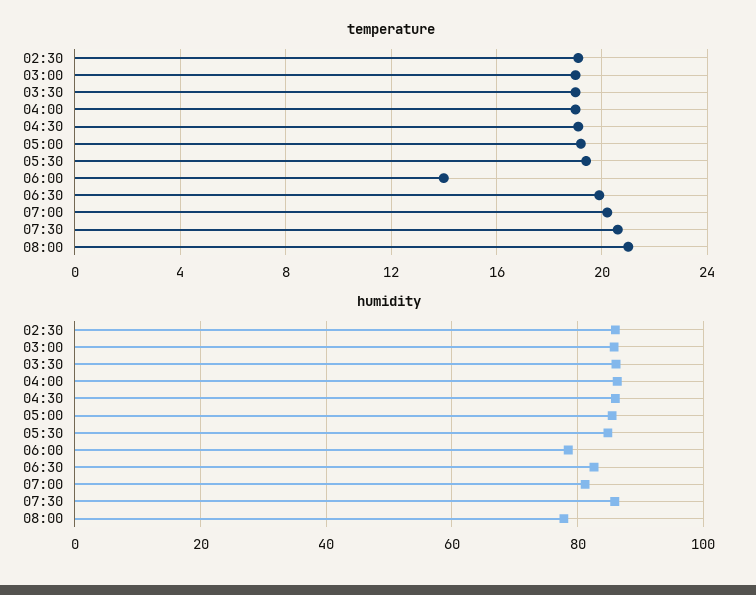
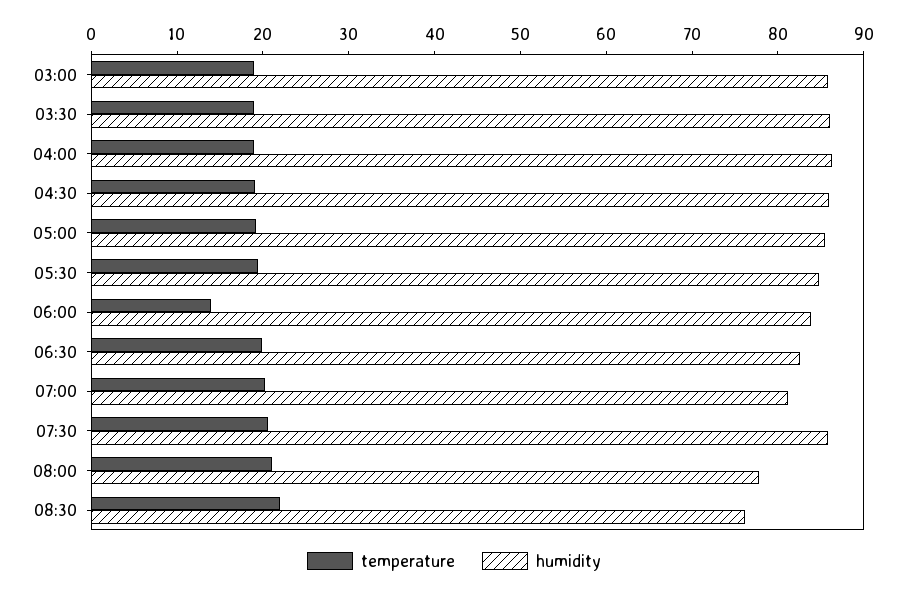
temperature, 02:30: 19 -> none
humidity, 02:30: 86 -> none
humidity, 06:00: 78 -> 84
temperature, 08:30: none -> 22
humidity, 08:30: none -> 76

